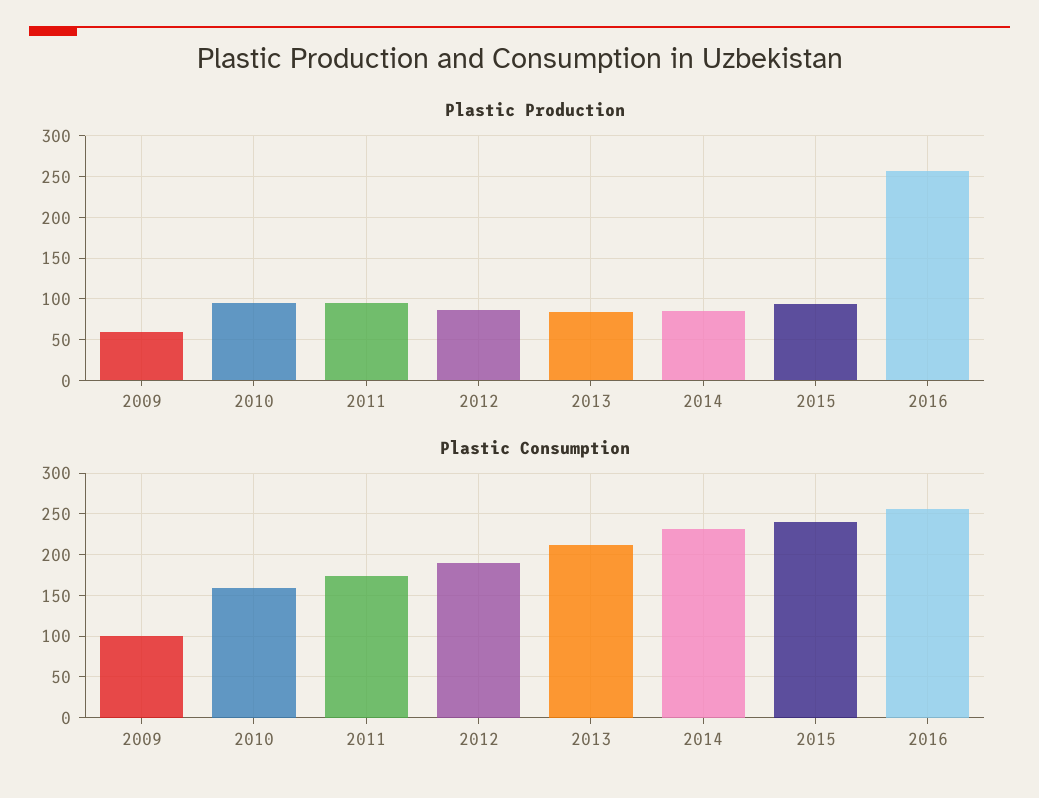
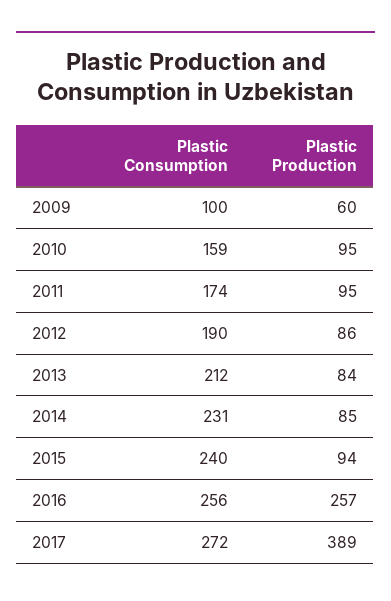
Plastic Consumption, 2017: none -> 272
Plastic Production, 2017: none -> 389

